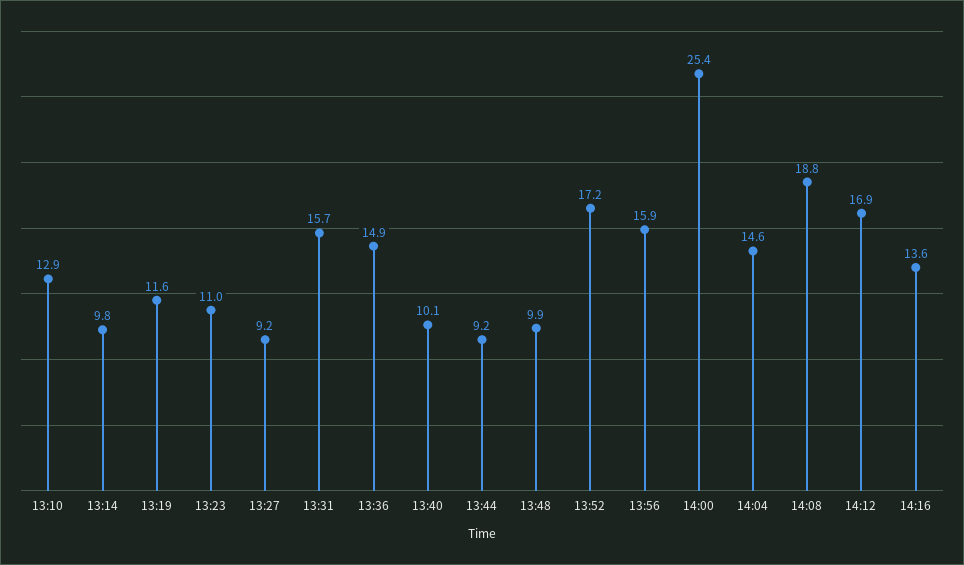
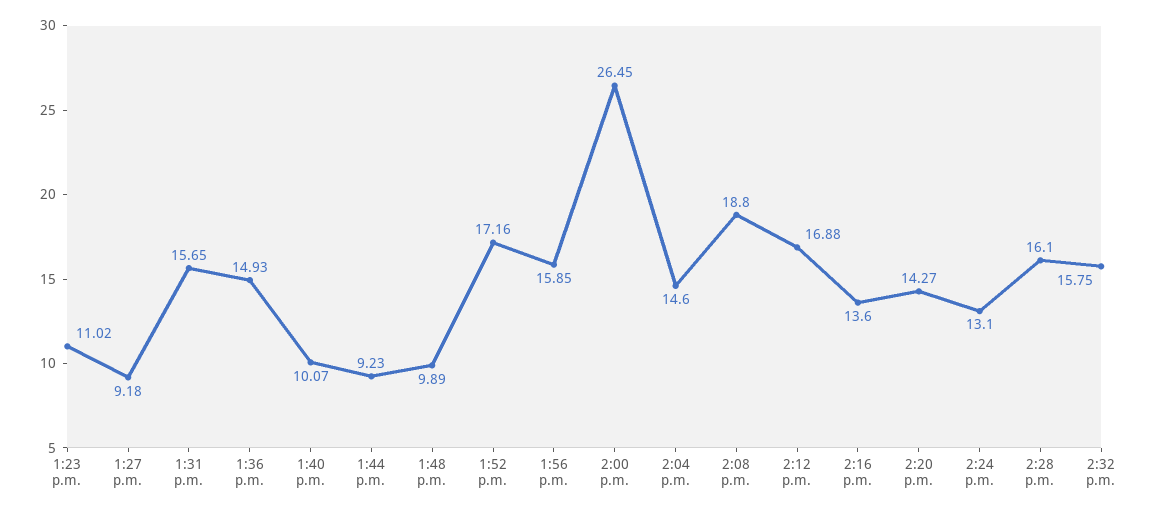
13:10: 12.9 -> none
13:14: 9.8 -> none
13:19: 11.6 -> none
14:00: 25.4 -> 26.45
2:20 p.m.: none -> 14.27
2:24 p.m.: none -> 13.1
2:28 p.m.: none -> 16.1
2:32 p.m.: none -> 15.75

